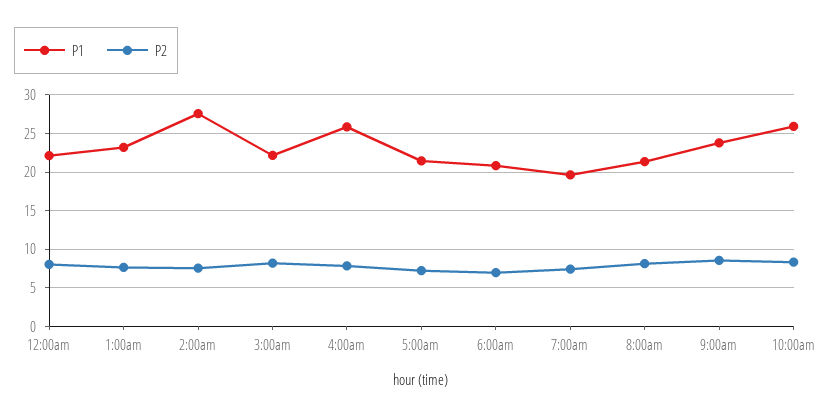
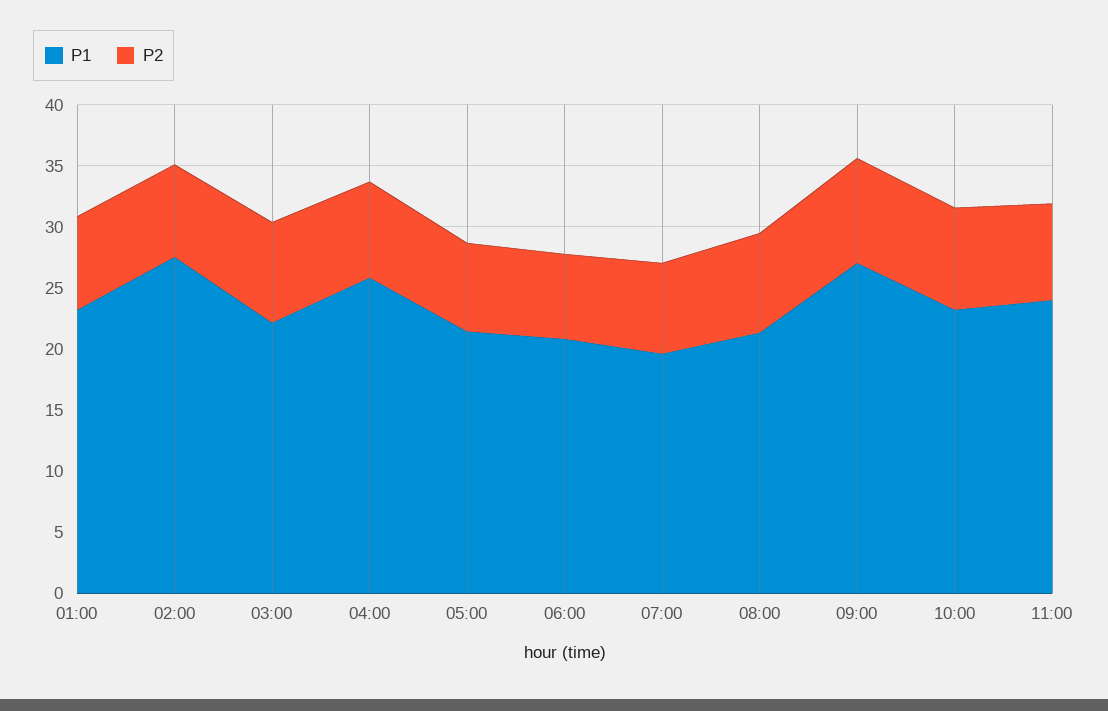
P1, 12:00am: 22 -> none
P2, 12:00am: 8 -> none
P1, 9:00am: 24 -> 27
P1, 10:00am: 26 -> 23
P1, 11:00: none -> 24
P2, 11:00: none -> 8

